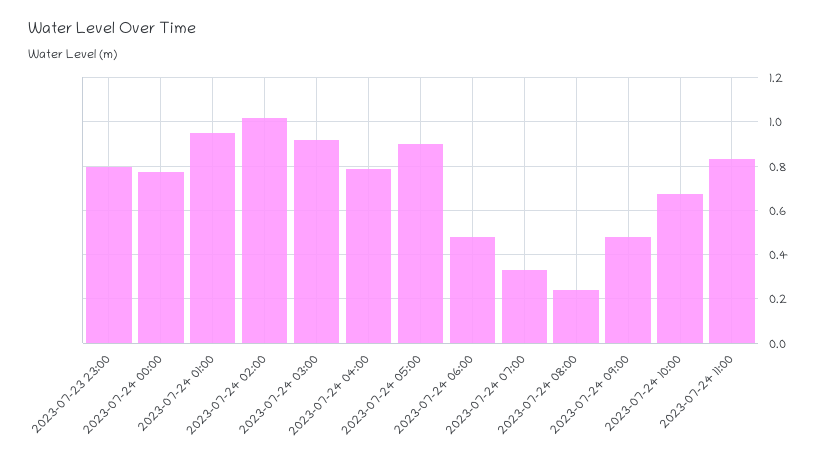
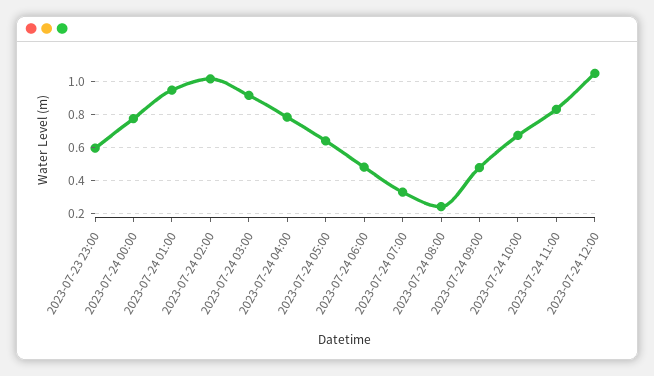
2023-07-23 23:00: 0.8 -> 0.6
2023-07-24 05:00: 0.9 -> 0.65
2023-07-24 12:00: none -> 1.05

